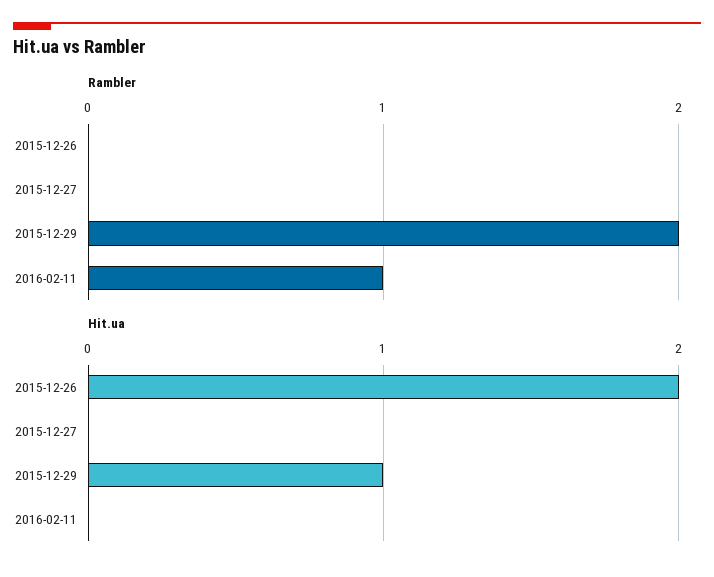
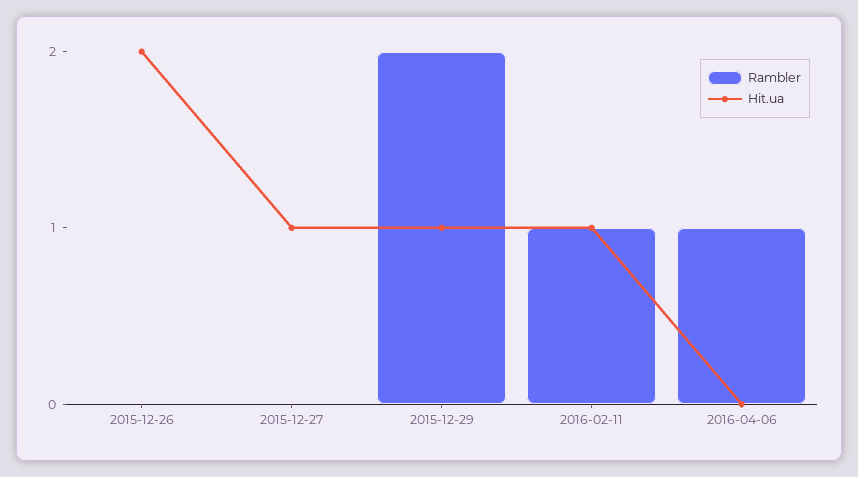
Hit.ua, 2015-12-27: 0 -> 1
Hit.ua, 2016-02-11: 0 -> 1
Rambler, 2016-04-06: none -> 1
Hit.ua, 2016-04-06: none -> 0

